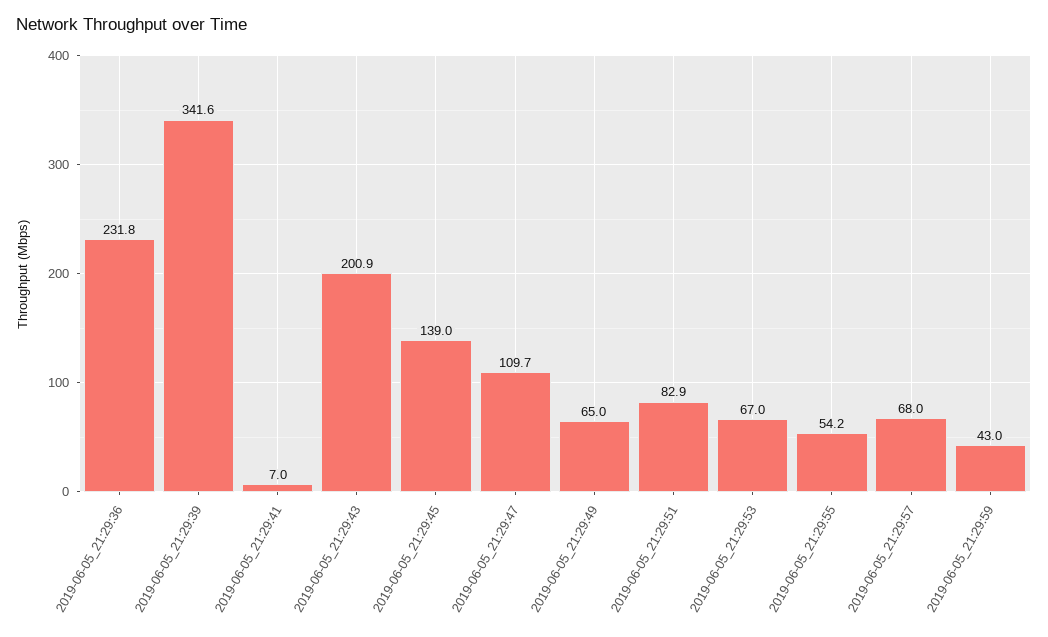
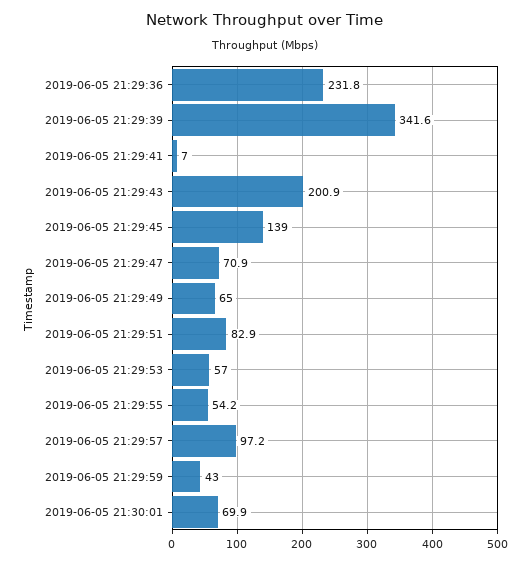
2019-06-05_21:29:47: 109.7 -> 70.9
2019-06-05_21:29:53: 67 -> 57
2019-06-05_21:29:57: 68 -> 97.2
2019-06-05 21:30:01: none -> 69.9

